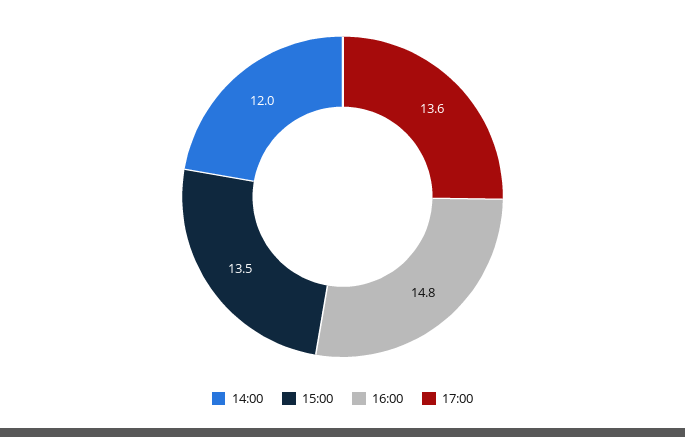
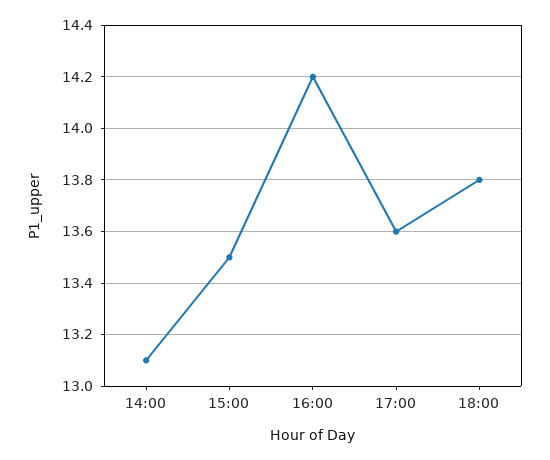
14:00: 12 -> 13.1
16:00: 14.8 -> 14.2
18:00: none -> 13.8

